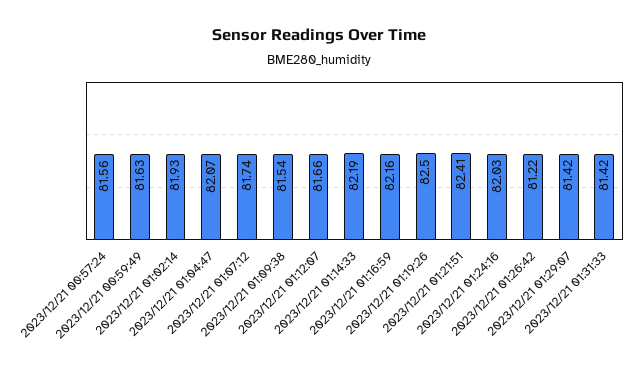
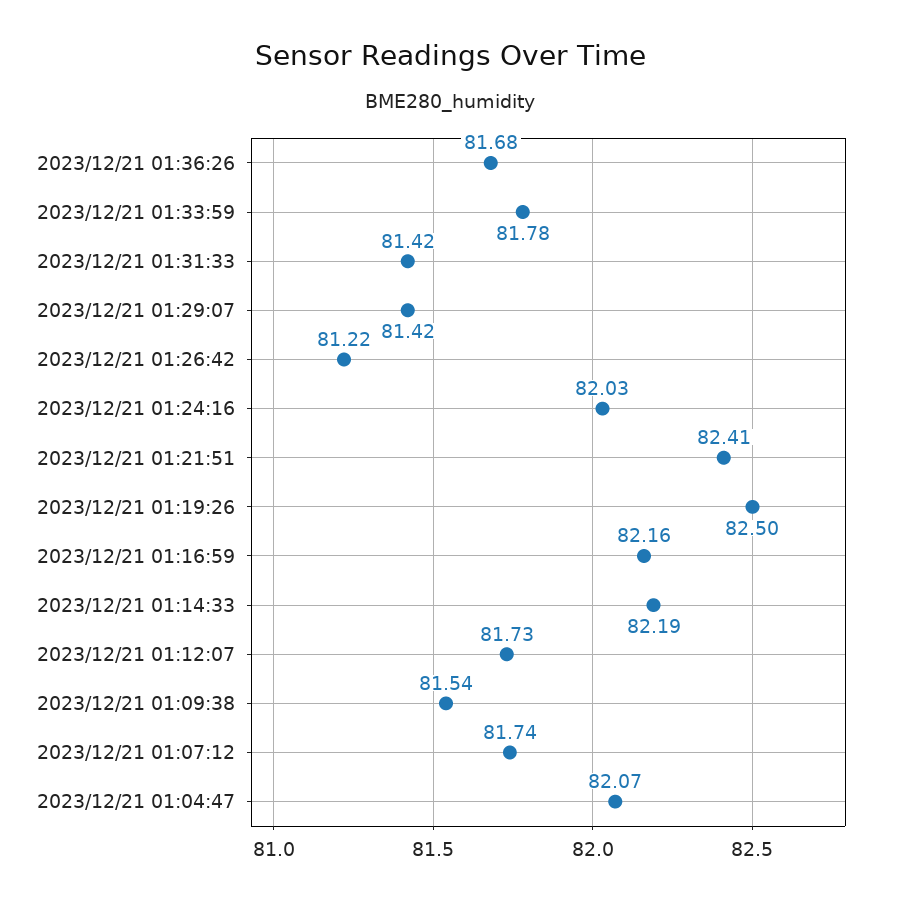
2023/12/21 00:57:24: 81.56 -> none
2023/12/21 00:59:49: 81.63 -> none
2023/12/21 01:02:14: 81.93 -> none
2023/12/21 01:12:07: 81.66 -> 81.73
2023/12/21 01:36:26: none -> 81.68
2023/12/21 01:33:59: none -> 81.78

